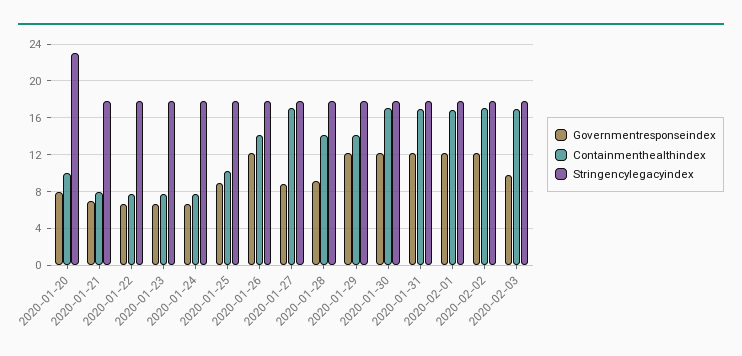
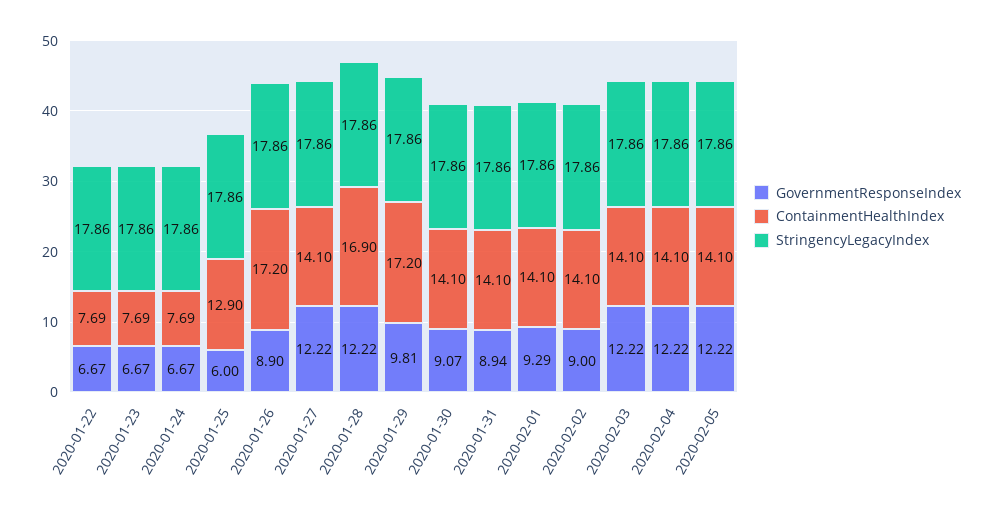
Governmentresponseindex, 2020-01-20: 8 -> none
Containmenthealthindex, 2020-01-20: 10 -> none
Stringencylegacyindex, 2020-01-20: 23 -> none
Governmentresponseindex, 2020-01-21: 7 -> none
Containmenthealthindex, 2020-01-21: 8 -> none
Stringencylegacyindex, 2020-01-21: 18 -> none
Governmentresponseindex, 2020-01-25: 9 -> 6
Containmenthealthindex, 2020-01-25: 10 -> 12.9
Governmentresponseindex, 2020-01-26: 12 -> 8.9
Containmenthealthindex, 2020-01-26: 14 -> 17.2
Governmentresponseindex, 2020-01-27: 9 -> 12.22
Containmenthealthindex, 2020-01-27: 17 -> 14.1
Governmentresponseindex, 2020-01-28: 9 -> 12.22
Containmenthealthindex, 2020-01-28: 14 -> 16.9
Governmentresponseindex, 2020-01-29: 12 -> 9.81
Containmenthealthindex, 2020-01-29: 14 -> 17.2
Governmentresponseindex, 2020-01-30: 12 -> 9.07
Containmenthealthindex, 2020-01-30: 17 -> 14.1
Governmentresponseindex, 2020-01-31: 12 -> 8.94
Containmenthealthindex, 2020-01-31: 17 -> 14.1
Governmentresponseindex, 2020-02-01: 12 -> 9.29
Containmenthealthindex, 2020-02-01: 17 -> 14.1
Governmentresponseindex, 2020-02-02: 12 -> 9
Containmenthealthindex, 2020-02-02: 17 -> 14.1
Governmentresponseindex, 2020-02-03: 10 -> 12.22
Containmenthealthindex, 2020-02-03: 17 -> 14.1
Governmentresponseindex, 2020-02-04: none -> 12.22
Containmenthealthindex, 2020-02-04: none -> 14.1
Stringencylegacyindex, 2020-02-04: none -> 17.86
Governmentresponseindex, 2020-02-05: none -> 12.22
Containmenthealthindex, 2020-02-05: none -> 14.1
Stringencylegacyindex, 2020-02-05: none -> 17.86

